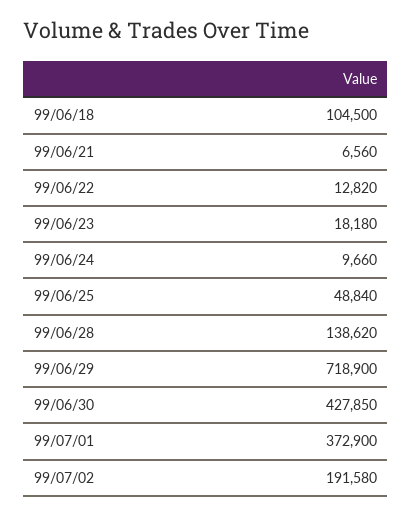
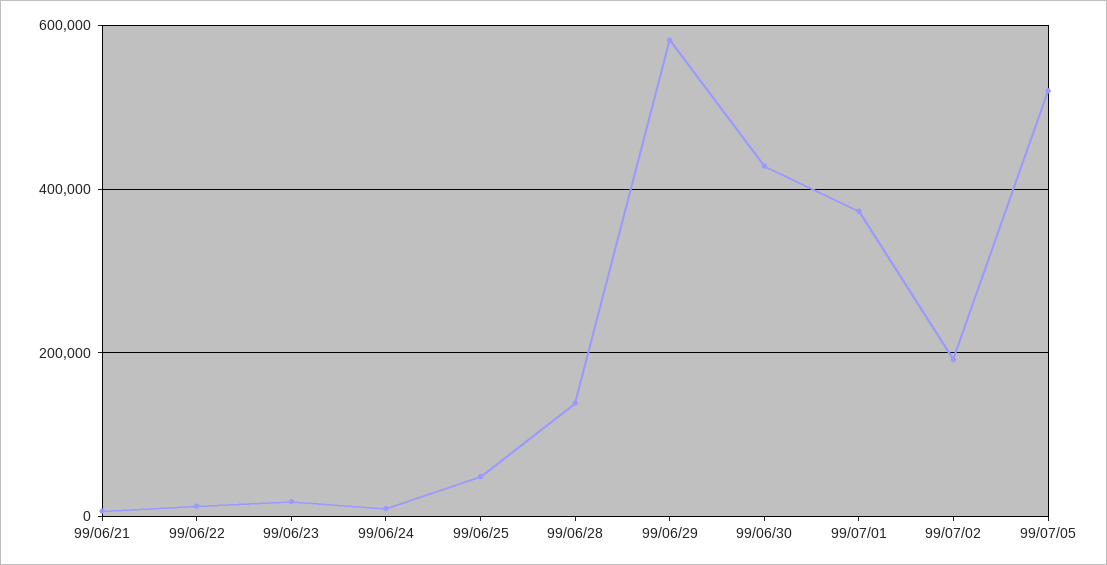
99/06/18: 104500 -> none
99/06/29: 718900 -> 580000
99/07/05: none -> 520000

